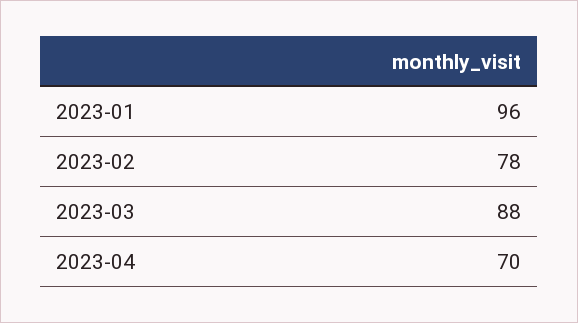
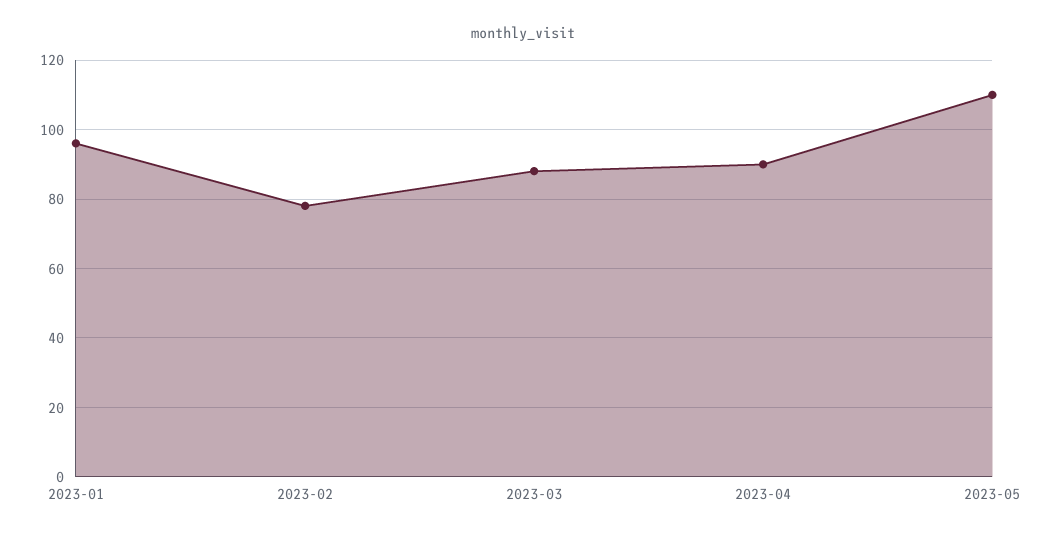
2023-04: 70 -> 90
2023-05: none -> 110

